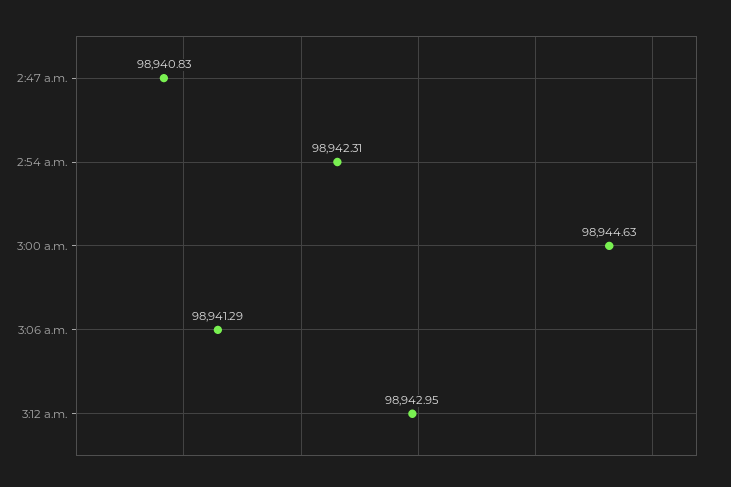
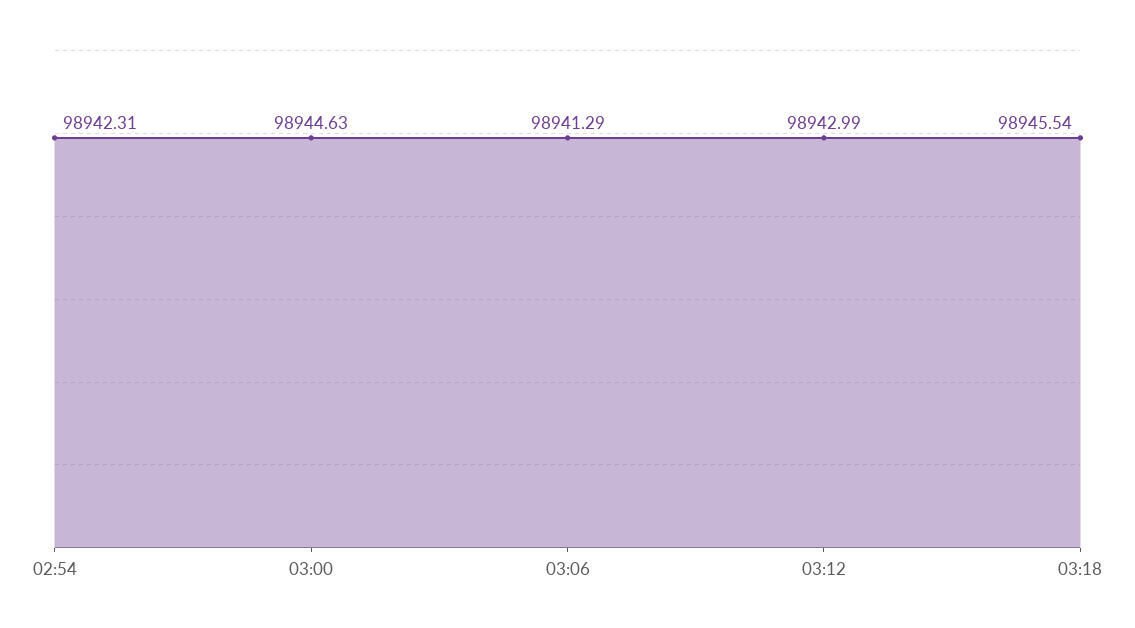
2:47 a.m.: 98940.83 -> none
3:12 a.m.: 98942.95 -> 98942.99
03:18: none -> 98945.54

